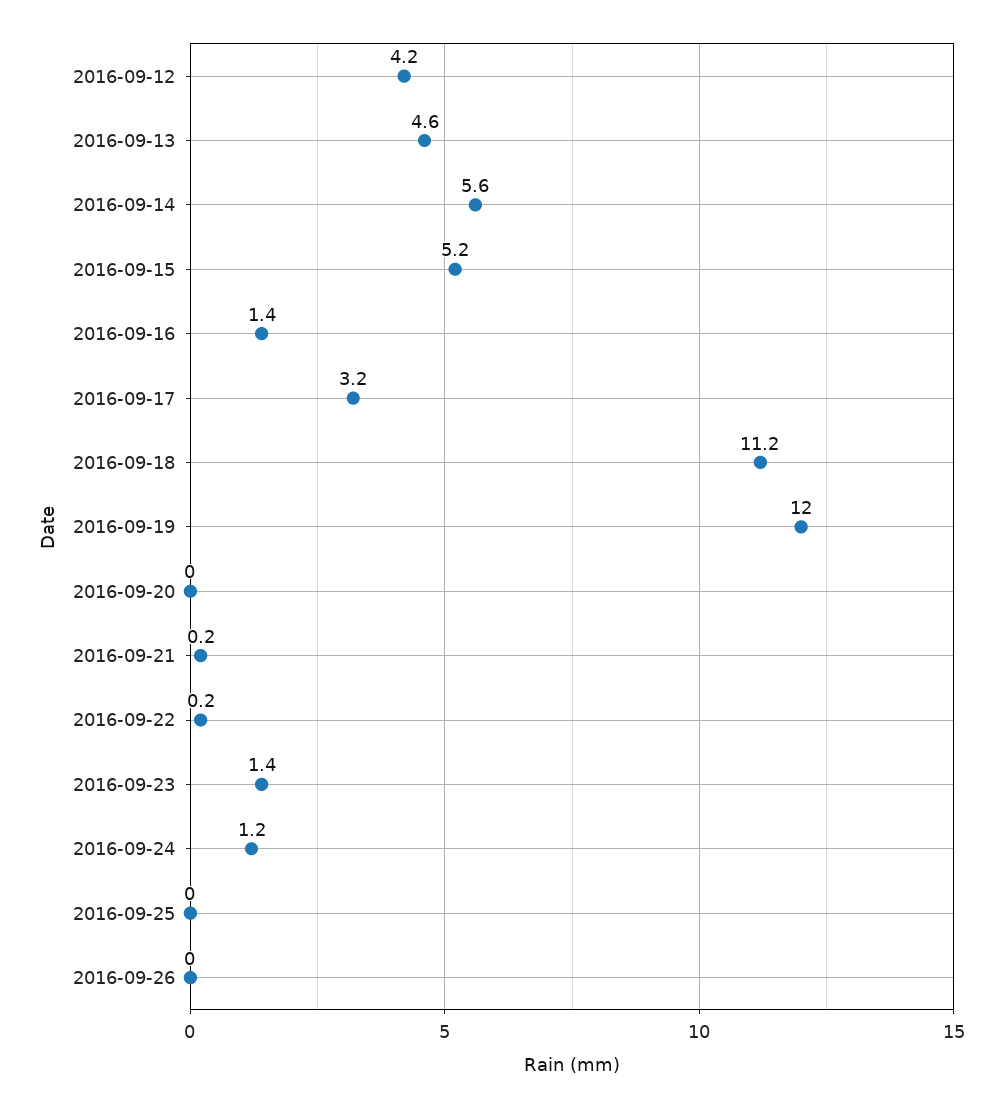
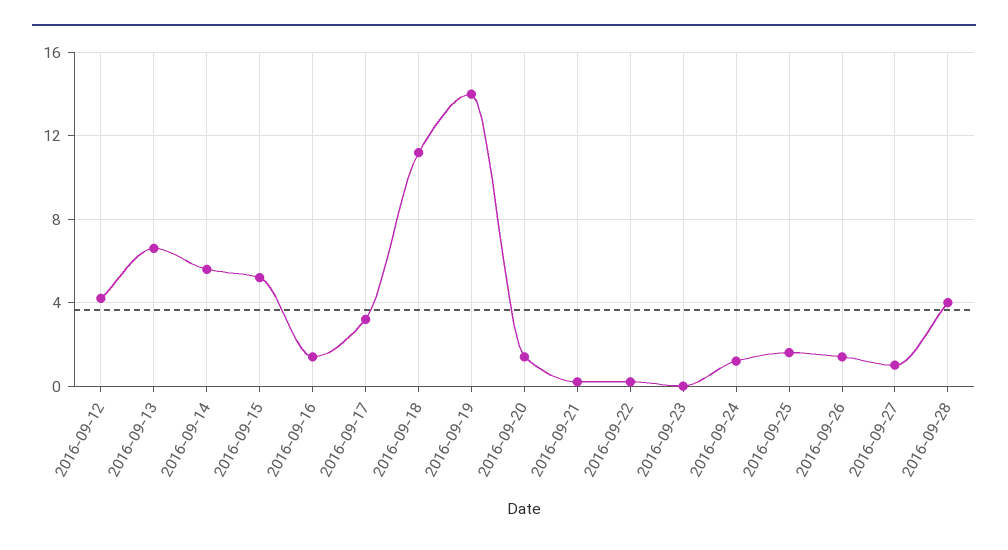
2016-09-13: 4.6 -> 6.5
2016-09-19: 12 -> 14
2016-09-20: 0 -> 1.5
2016-09-23: 1.4 -> 0
2016-09-25: 0 -> 1.5
2016-09-26: 0 -> 1.5
2016-09-27: none -> 1
2016-09-28: none -> 4

